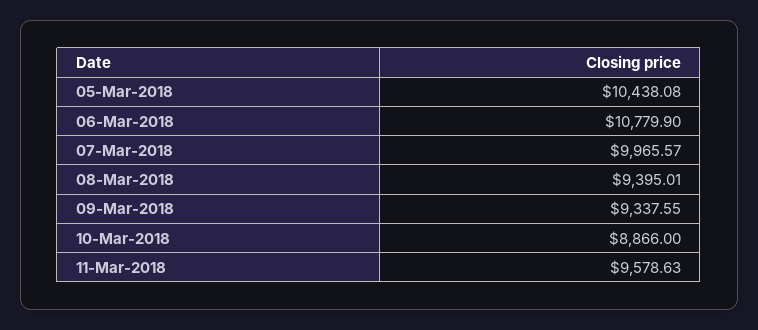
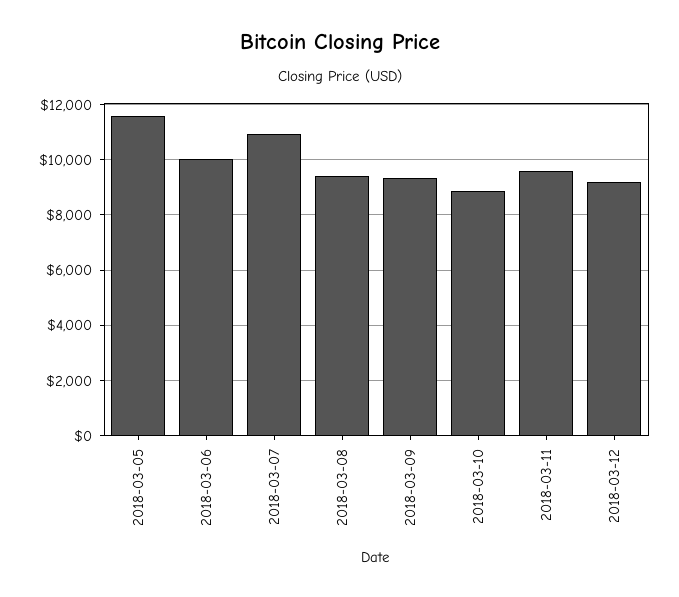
05-Mar-2018: 10438.08 -> 11500
06-Mar-2018: 10779.9 -> 10000
07-Mar-2018: 9965.57 -> 11000
2018-03-12: none -> 9250

